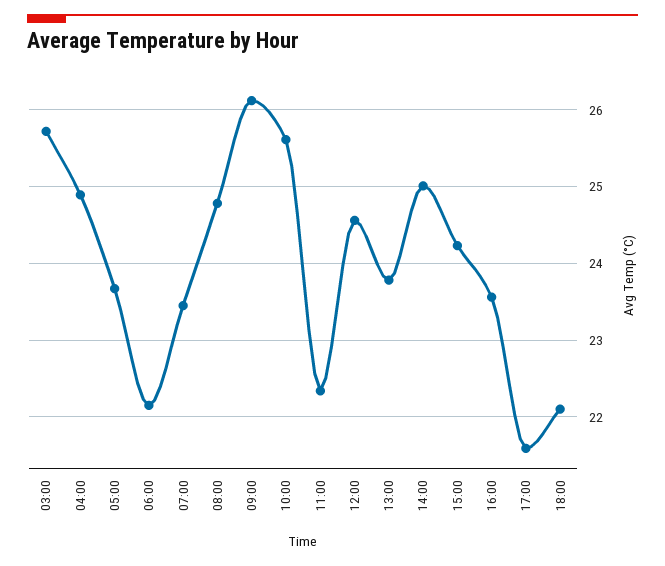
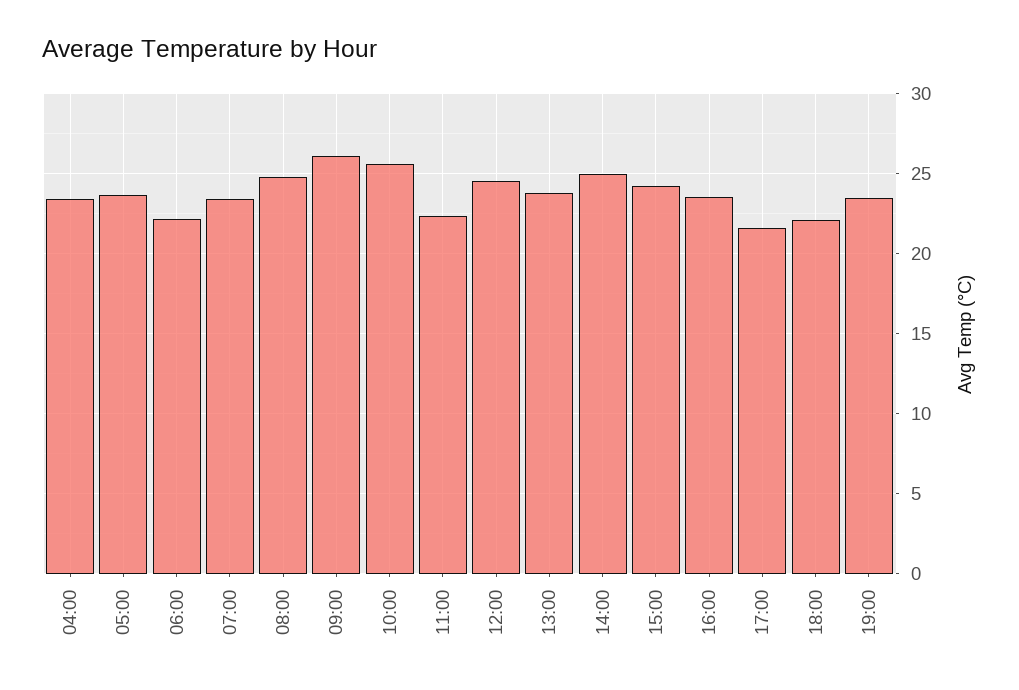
03:00: 25.7 -> none
04:00: 24.9 -> 23.5
19:00: none -> 23.5

